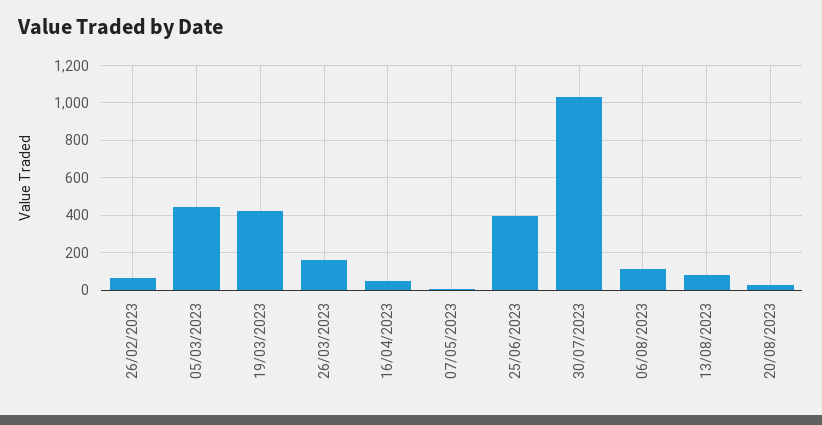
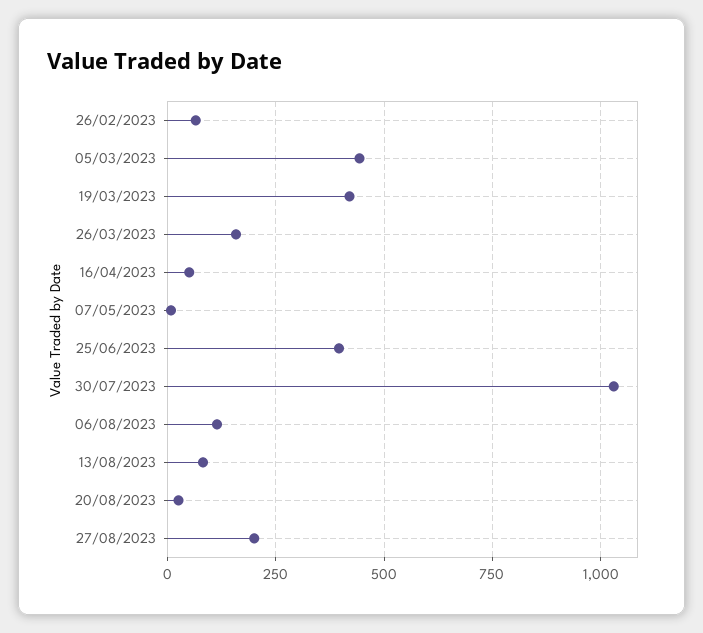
27/08/2023: none -> 200

